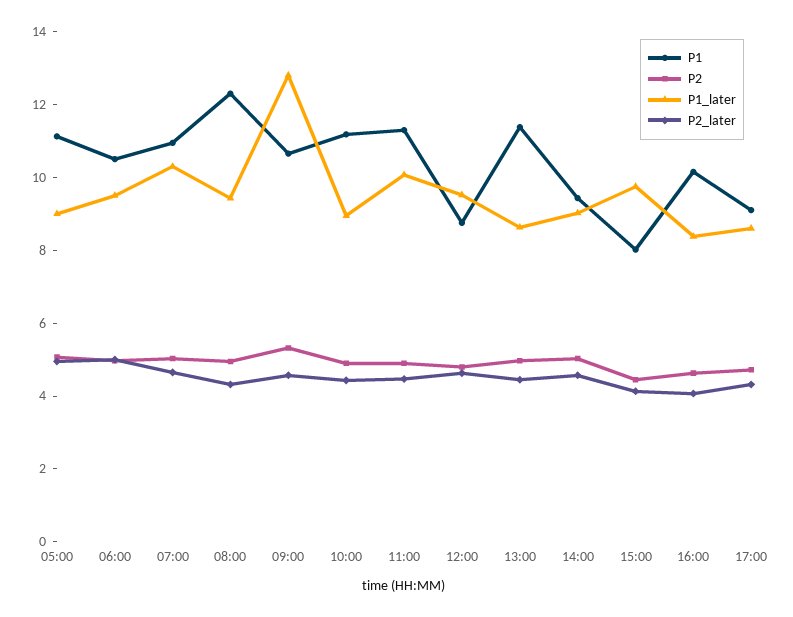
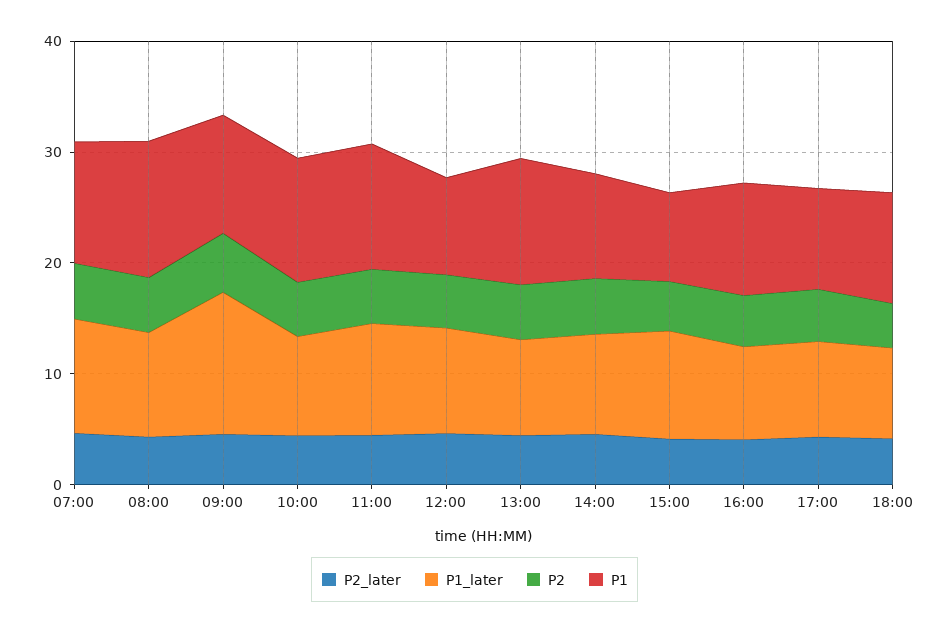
P1, 05:00: 11 -> none
P2, 05:00: 5 -> none
P1_later, 05:00: 9 -> none
P2_later, 05:00: 5 -> none
P1, 06:00: 10.5 -> none
P2, 06:00: 5 -> none
P1_later, 06:00: 9.5 -> none
P2_later, 06:00: 5 -> none
P2_later, 18:00: none -> 4
P1_later, 18:00: none -> 8
P2, 18:00: none -> 4
P1, 18:00: none -> 10

